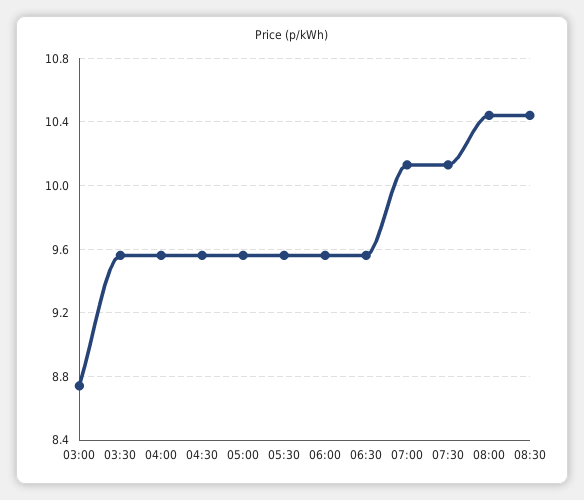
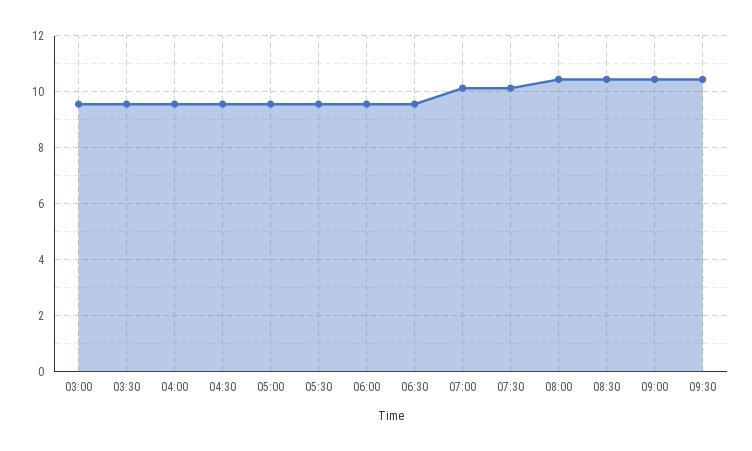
03:00: 8.75 -> 9.5
09:00: none -> 10.5
09:30: none -> 10.5

